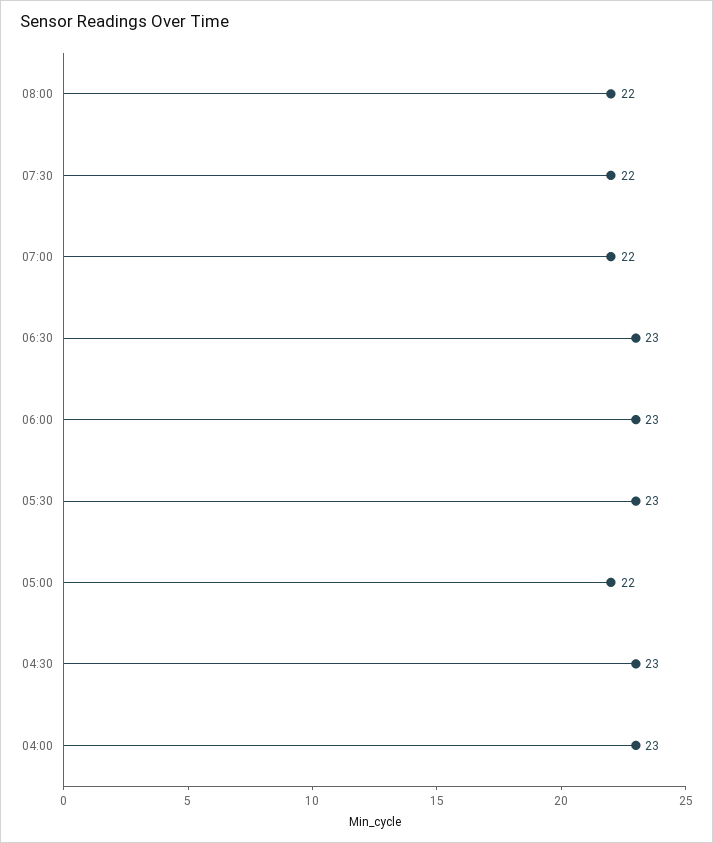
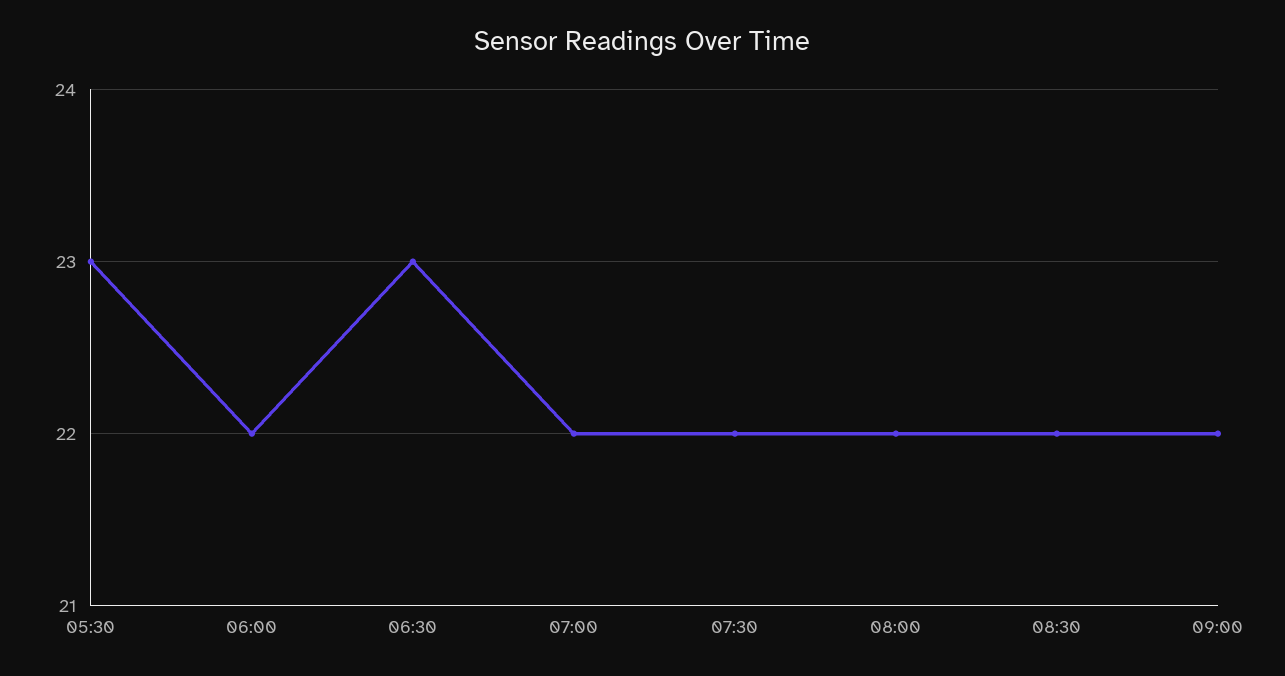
06:00: 23 -> 22
05:00: 22 -> none
04:30: 23 -> none
04:00: 23 -> none
08:30: none -> 22
09:00: none -> 22

